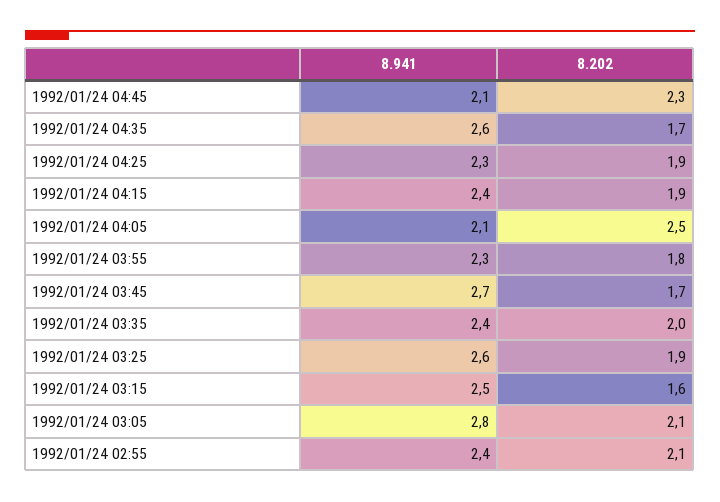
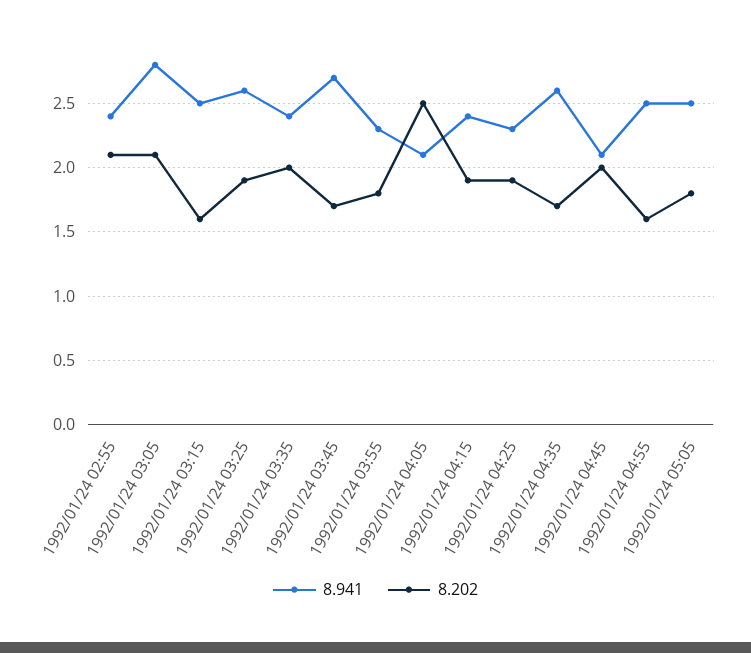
8.202, 1992/01/24 04:45: 2.3 -> 2
8.941, 1992/01/24 04:55: none -> 2.5
8.202, 1992/01/24 04:55: none -> 1.6
8.941, 1992/01/24 05:05: none -> 2.5
8.202, 1992/01/24 05:05: none -> 1.8

